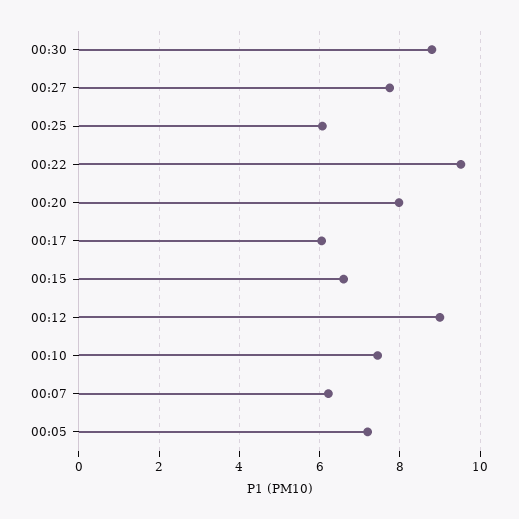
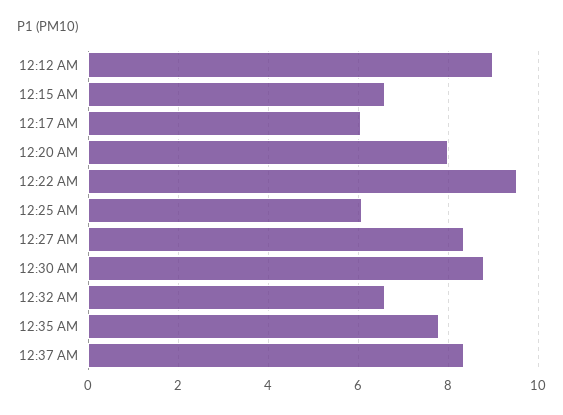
00:27: 7.8 -> 8.4
00:10: 7.4 -> none
00:07: 6.2 -> none
00:05: 7.2 -> none
12:32 AM: none -> 6.6
12:35 AM: none -> 7.8
12:37 AM: none -> 8.4

